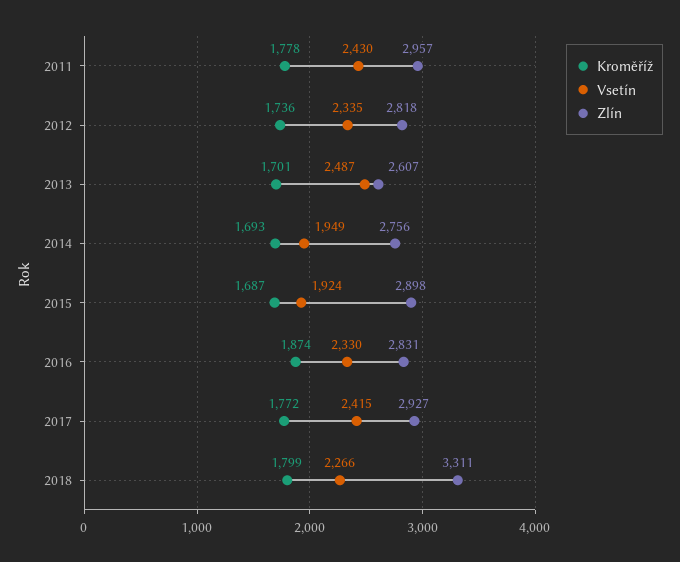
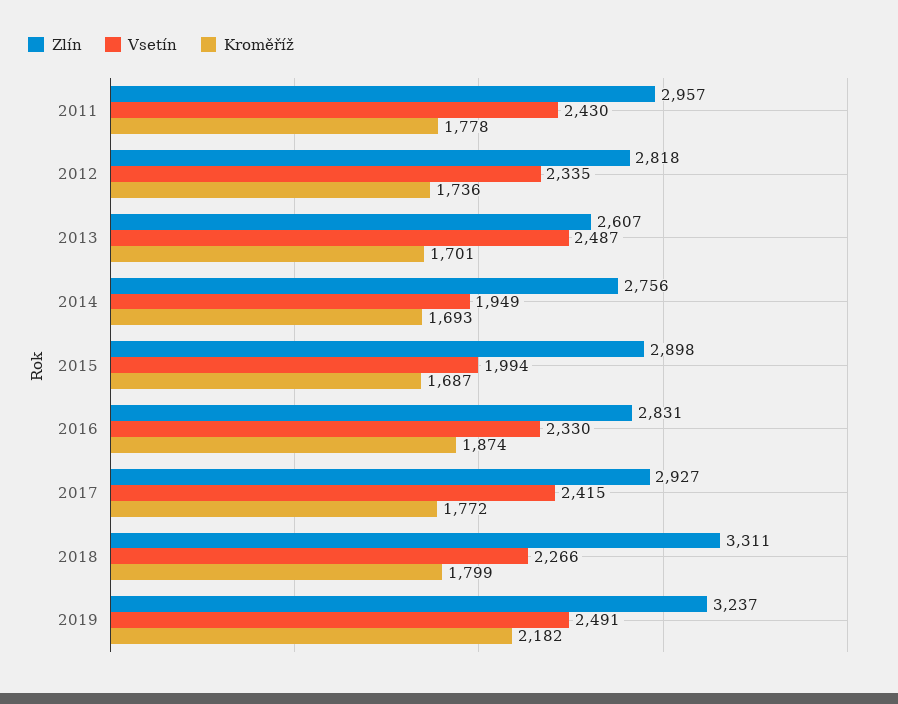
Vsetín, 2015: 1924 -> 1994
Zlín, 2019: none -> 3237
Vsetín, 2019: none -> 2491
Kroměříž, 2019: none -> 2182

